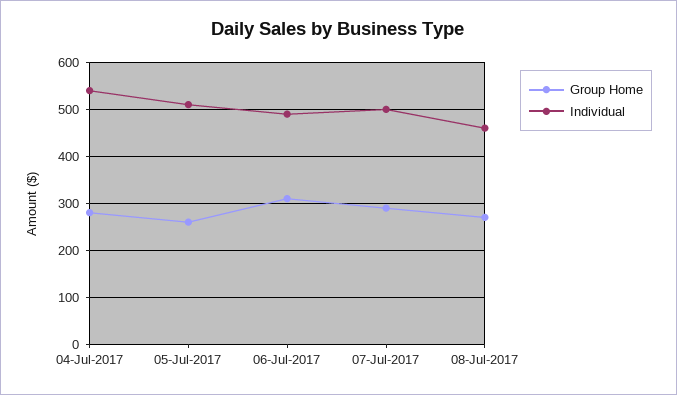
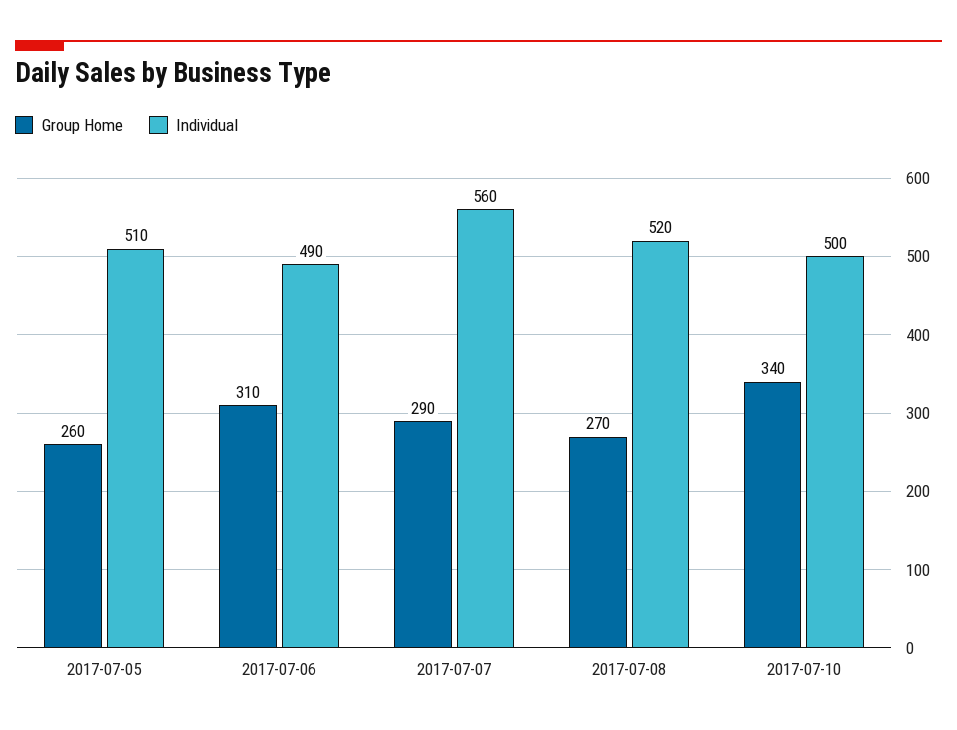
Group Home, 04-Jul-2017: 280 -> none
Individual, 04-Jul-2017: 540 -> none
Individual, 07-Jul-2017: 500 -> 560
Individual, 08-Jul-2017: 460 -> 520
Group Home, 2017-07-10: none -> 340
Individual, 2017-07-10: none -> 500

